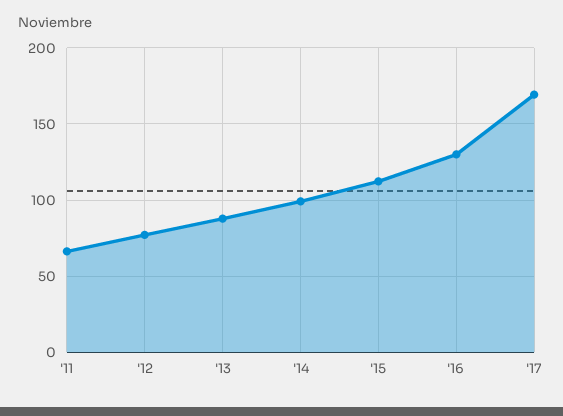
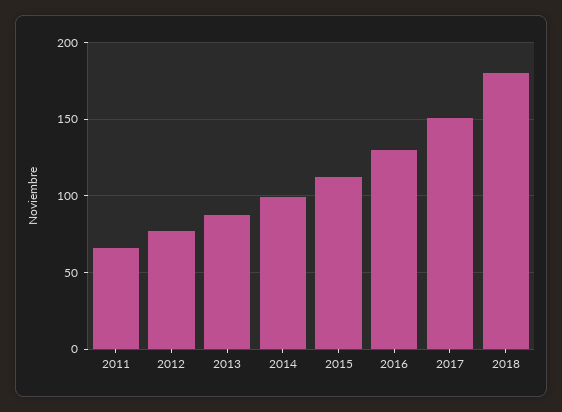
'17: 170 -> 150
2018: none -> 180

